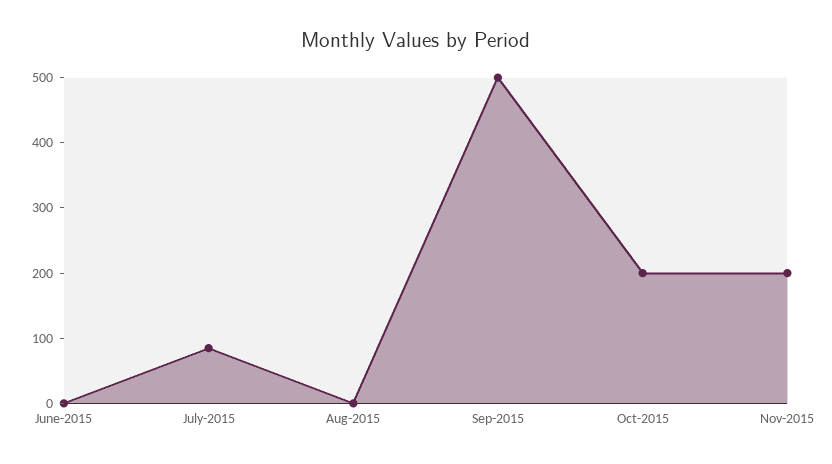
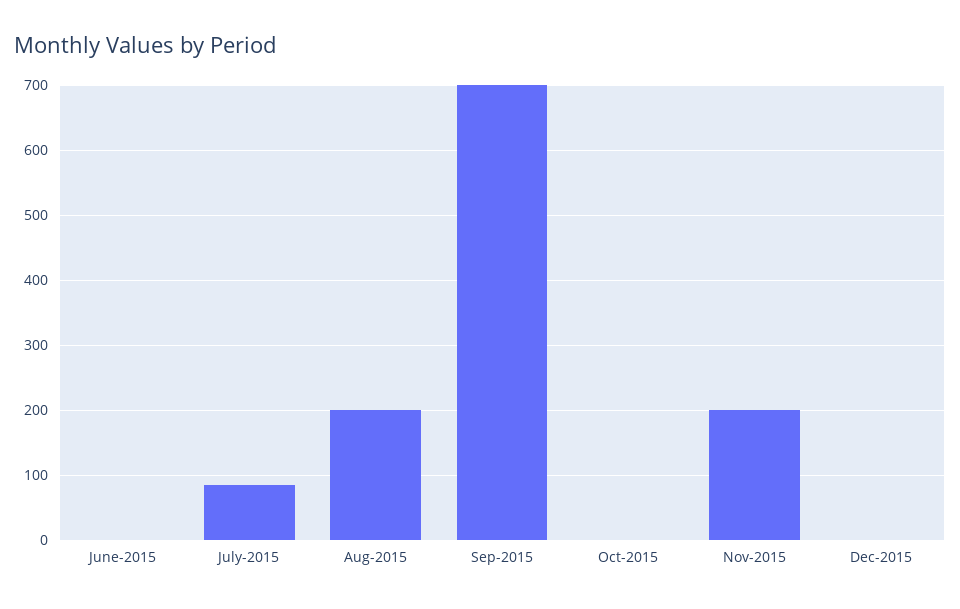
Aug-2015: 0 -> 200
Sep-2015: 500 -> 700
Oct-2015: 200 -> 0
Dec-2015: none -> 0

